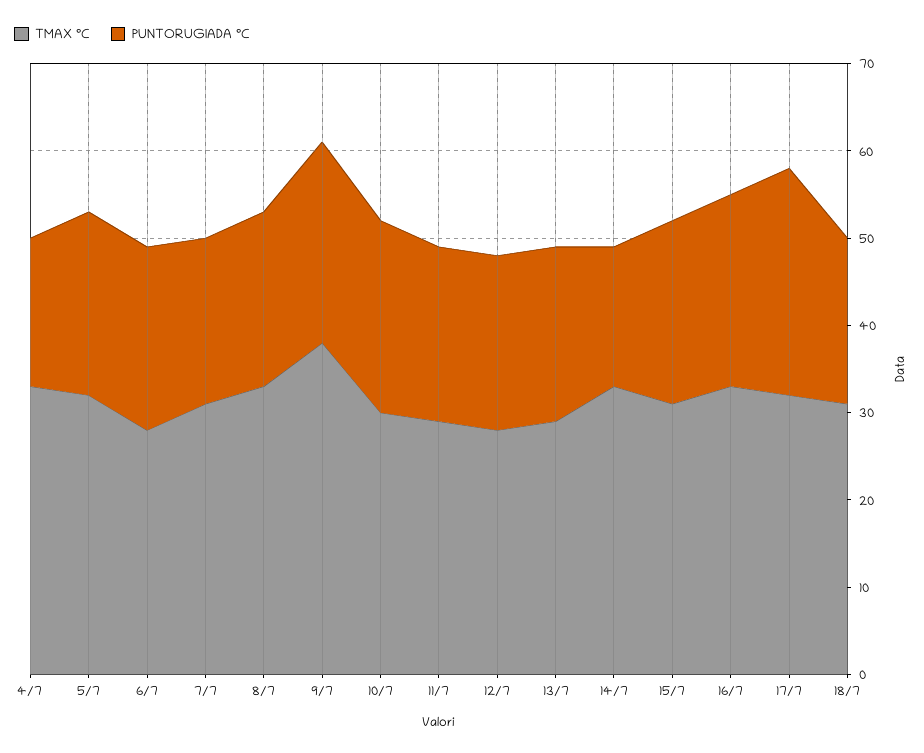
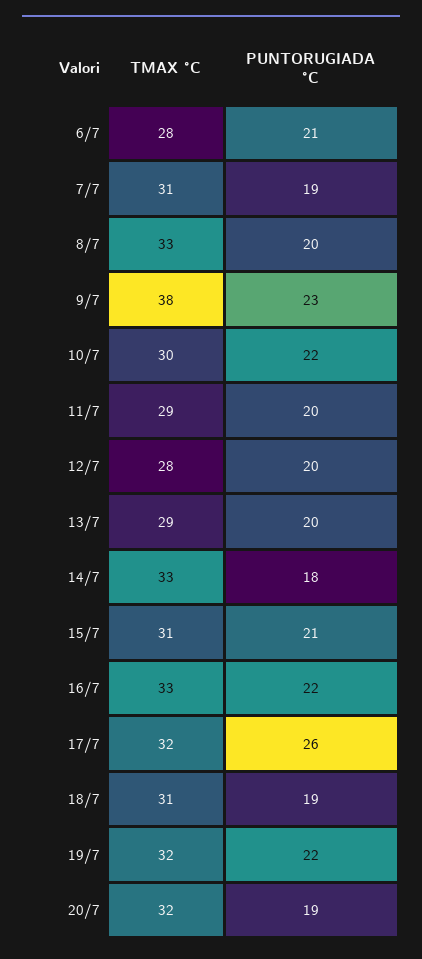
TMAX °C, 4/7: 33 -> none
PUNTORUGIADA °C, 4/7: 17 -> none
TMAX °C, 5/7: 32 -> none
PUNTORUGIADA °C, 5/7: 21 -> none
PUNTORUGIADA °C, 14/7: 16 -> 18
TMAX °C, 19/7: none -> 32
PUNTORUGIADA °C, 19/7: none -> 22
TMAX °C, 20/7: none -> 32
PUNTORUGIADA °C, 20/7: none -> 19

